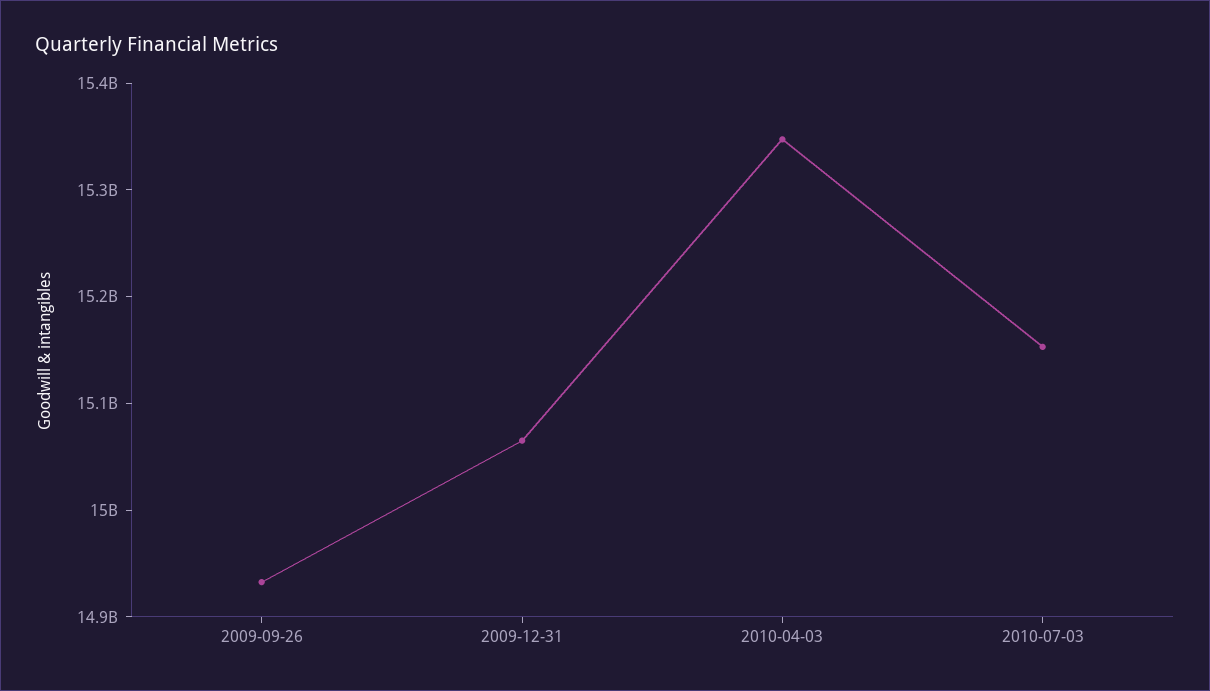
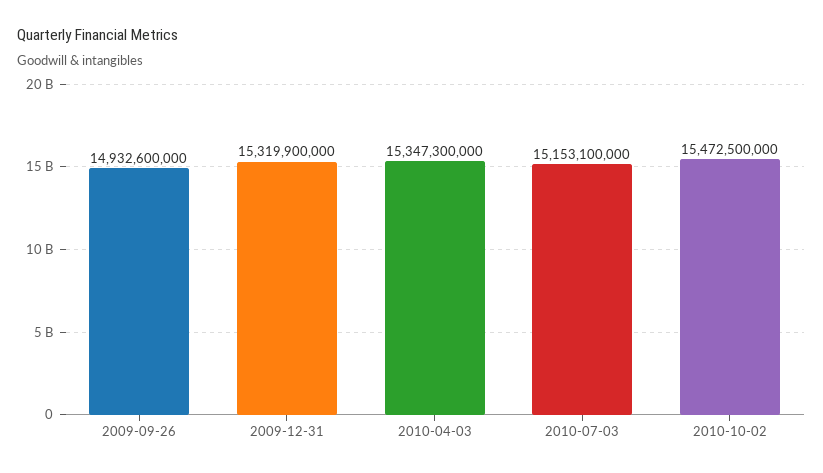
2009-12-31: 15060000000 -> 15319900000
2010-10-02: none -> 15472500000

